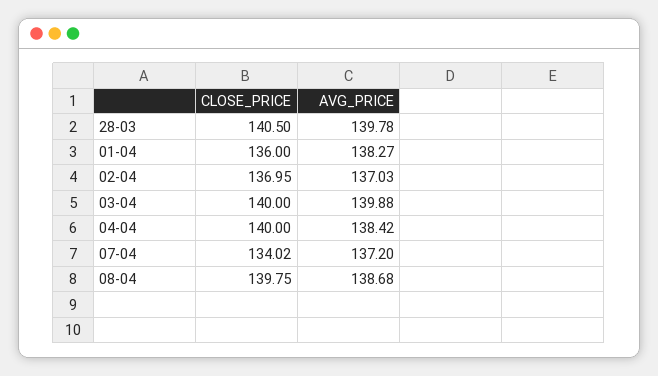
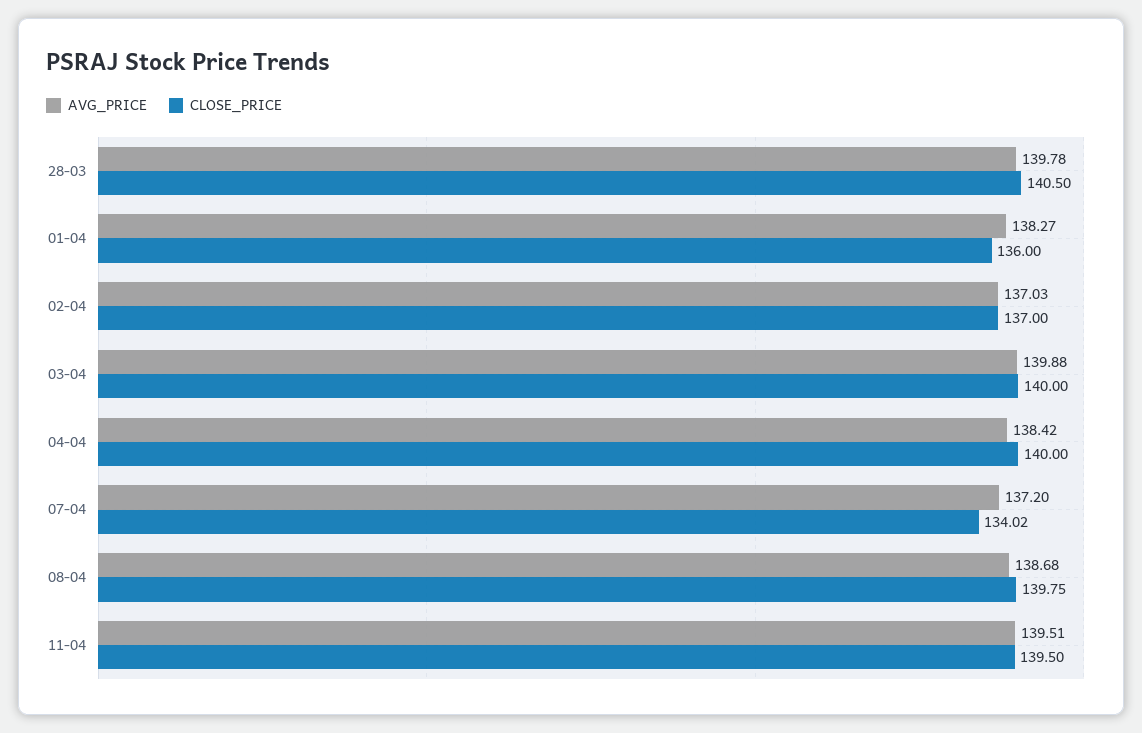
CLOSE_PRICE, 02-04: 136.95 -> 137
AVG_PRICE, 11-04: none -> 139.51
CLOSE_PRICE, 11-04: none -> 139.5

